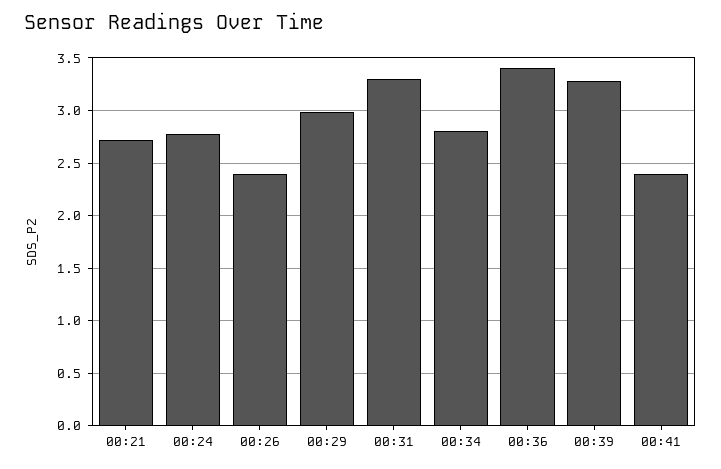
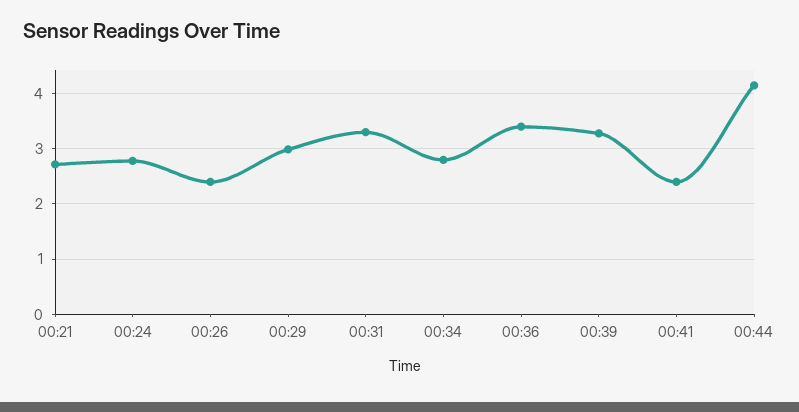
00:44: none -> 4.2

